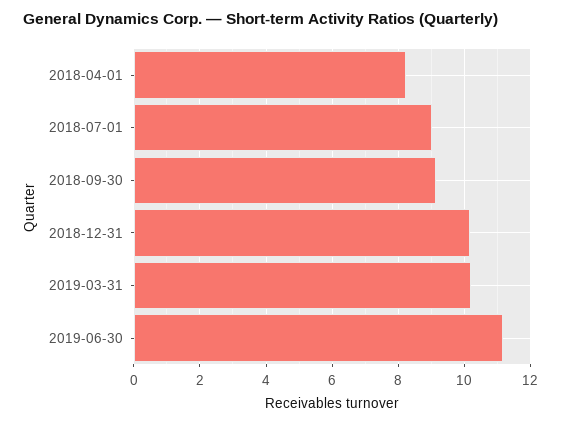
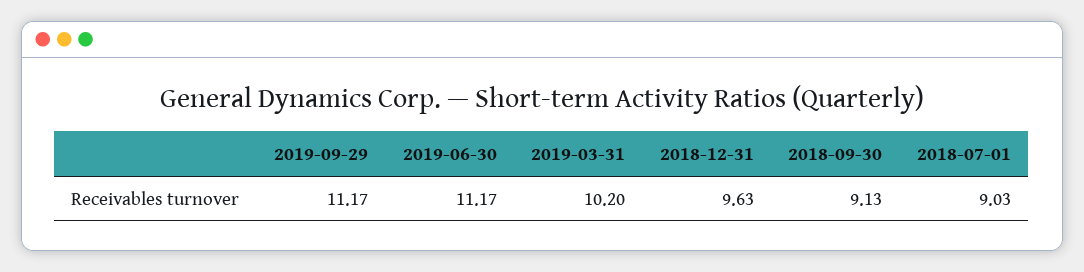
2018-04-01: 8.2 -> none
2018-12-31: 10.2 -> 9.63
2019-09-29: none -> 11.17

